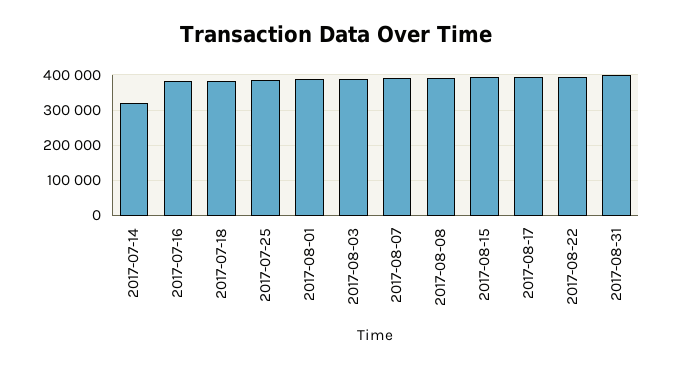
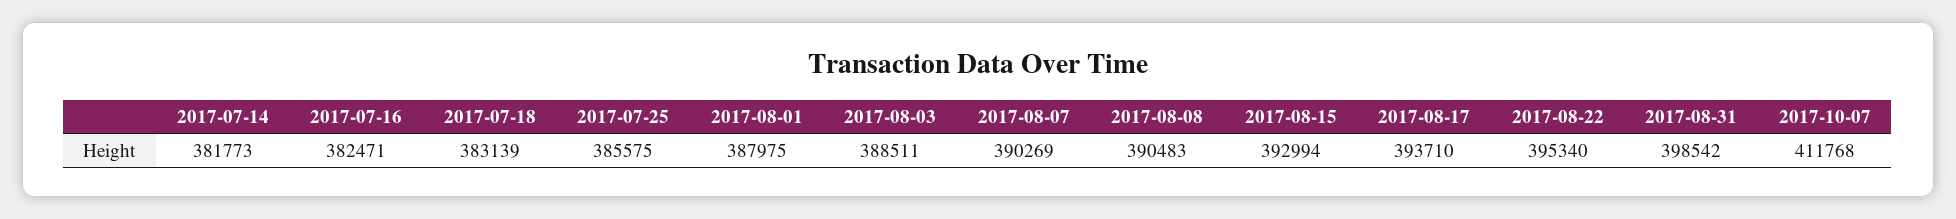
2017-07-14: 320000 -> 381773
2017-10-07: none -> 411768

